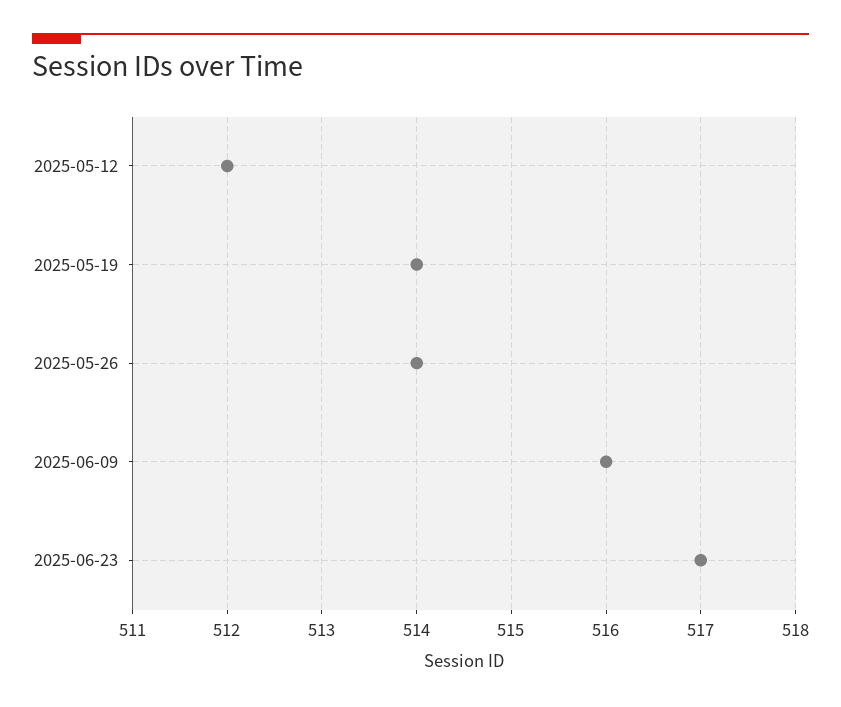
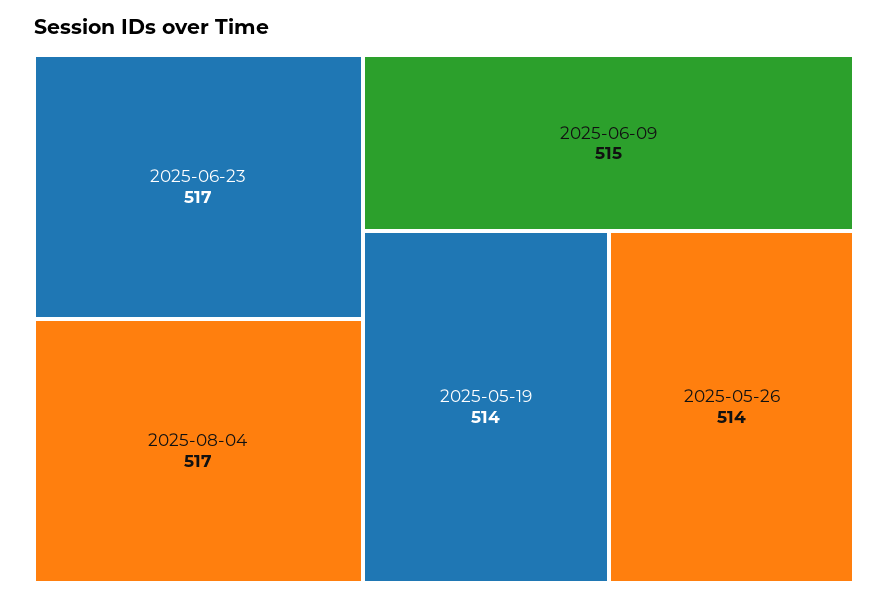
2025-05-12: 512 -> none
2025-06-09: 516 -> 515
2025-08-04: none -> 517

